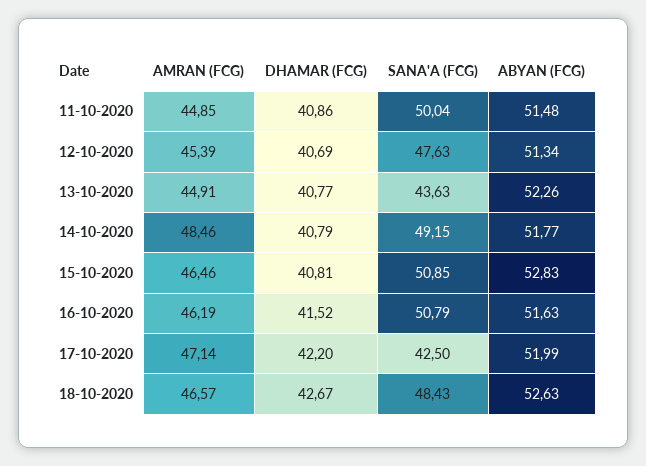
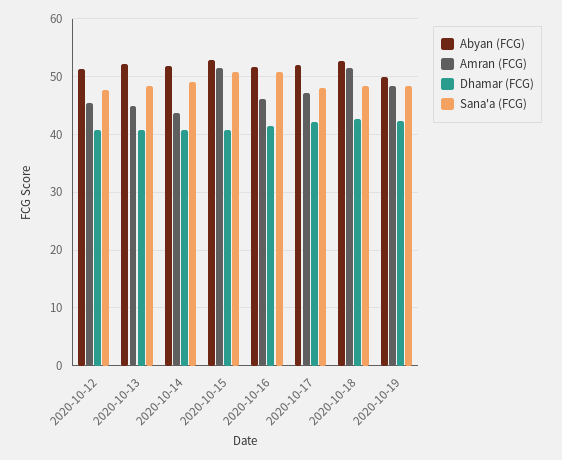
AMRAN (FCG), 11-10-2020: 44.85 -> none
DHAMAR (FCG), 11-10-2020: 40.86 -> none
SANA'A (FCG), 11-10-2020: 50.04 -> none
ABYAN (FCG), 11-10-2020: 51.48 -> none
SANA'A (FCG), 13-10-2020: 43.63 -> 48
AMRAN (FCG), 14-10-2020: 48.46 -> 44
AMRAN (FCG), 15-10-2020: 46.46 -> 52
SANA'A (FCG), 17-10-2020: 42.5 -> 48
AMRAN (FCG), 18-10-2020: 46.57 -> 52
ABYAN (FCG), 2020-10-19: none -> 50
AMRAN (FCG), 2020-10-19: none -> 48
DHAMAR (FCG), 2020-10-19: none -> 42
SANA'A (FCG), 2020-10-19: none -> 48

